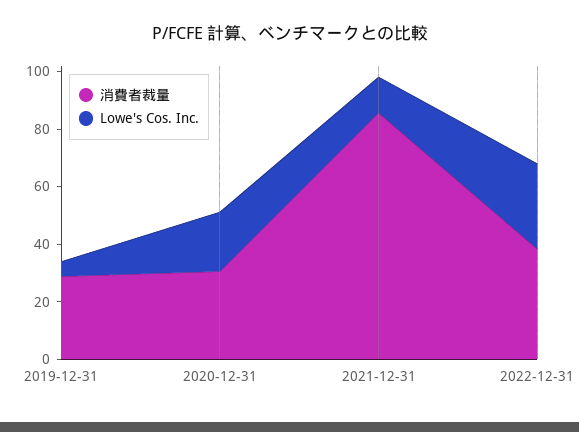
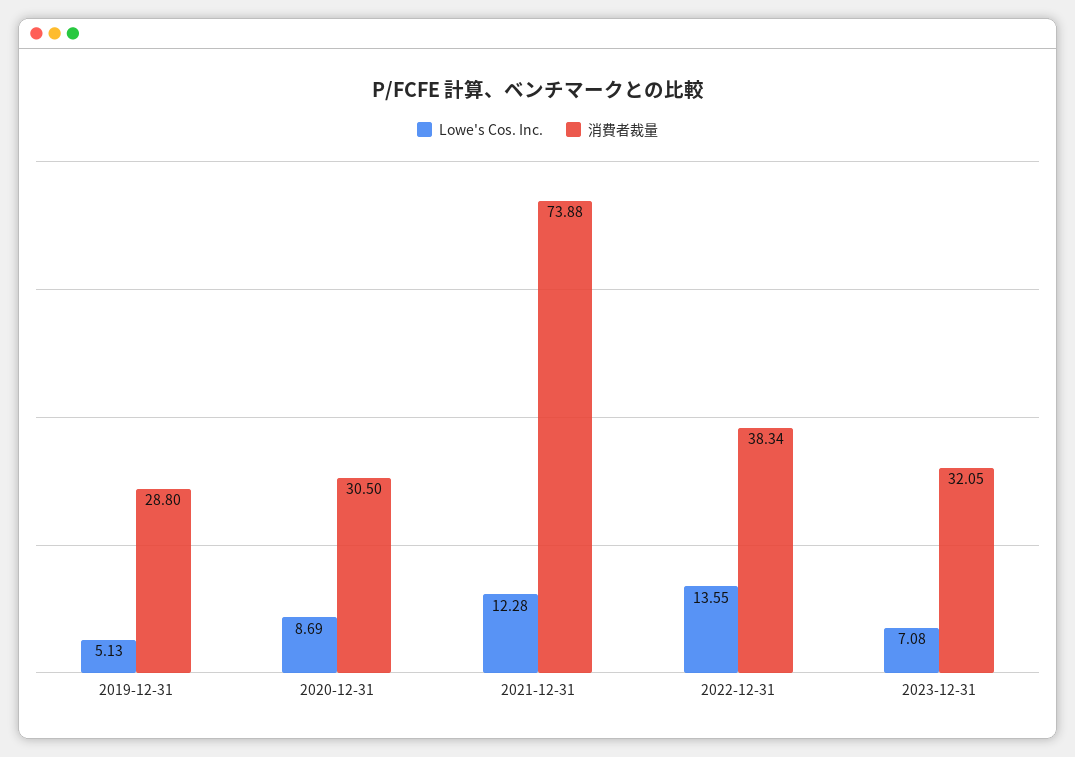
Lowe's Cos. Inc., 2020-12-31: 20 -> 8.69
消費者裁量, 2021-12-31: 85 -> 73.88
Lowe's Cos. Inc., 2022-12-31: 30 -> 13.55
Lowe's Cos. Inc., 2023-12-31: none -> 7.08
消費者裁量, 2023-12-31: none -> 32.05

